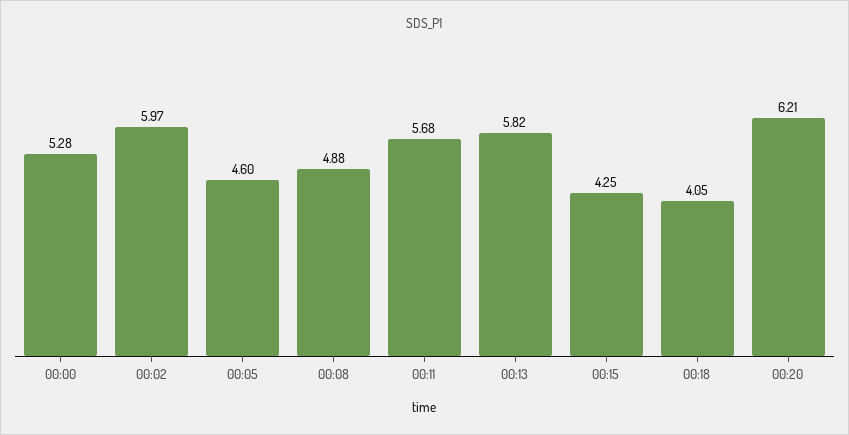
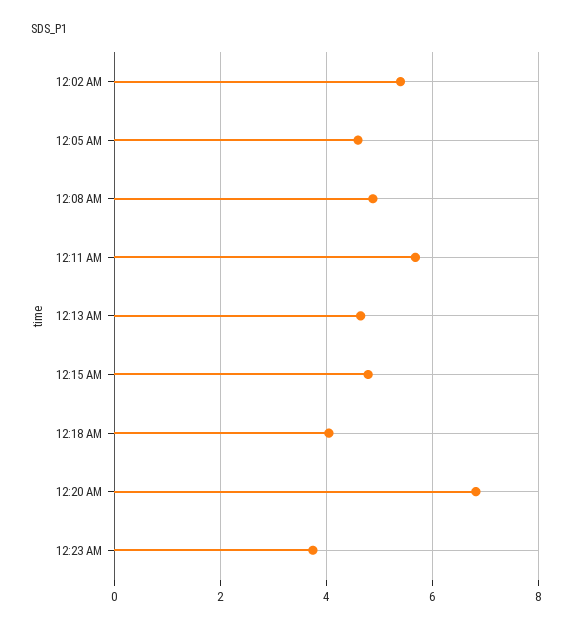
00:00: 5.28 -> none
00:02: 5.97 -> 5.4
00:13: 5.82 -> 4.6
00:15: 4.25 -> 4.8
00:20: 6.21 -> 6.8
12:23 AM: none -> 3.8

